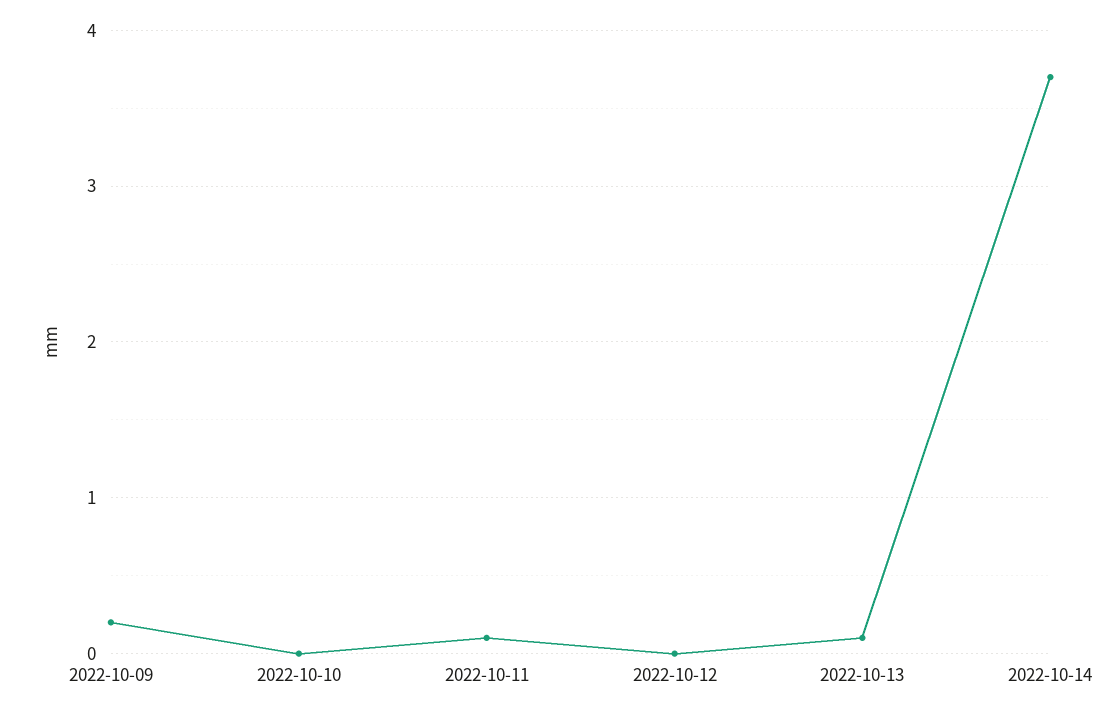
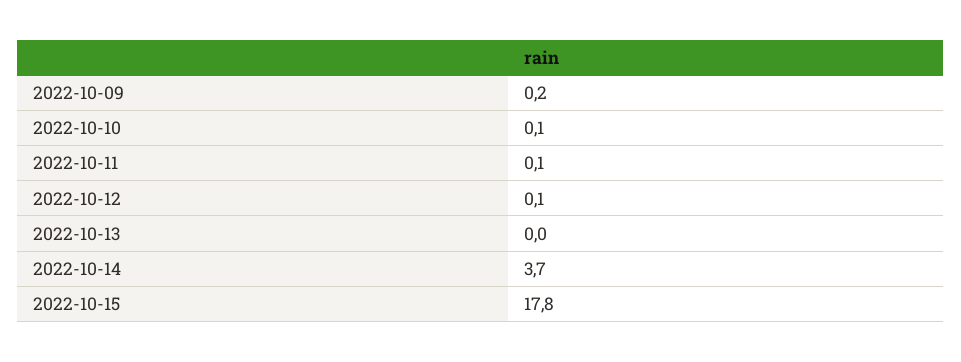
2022-10-10: 0 -> 0.1
2022-10-12: 0 -> 0.1
2022-10-13: 0.1 -> 0
2022-10-15: none -> 17.8

